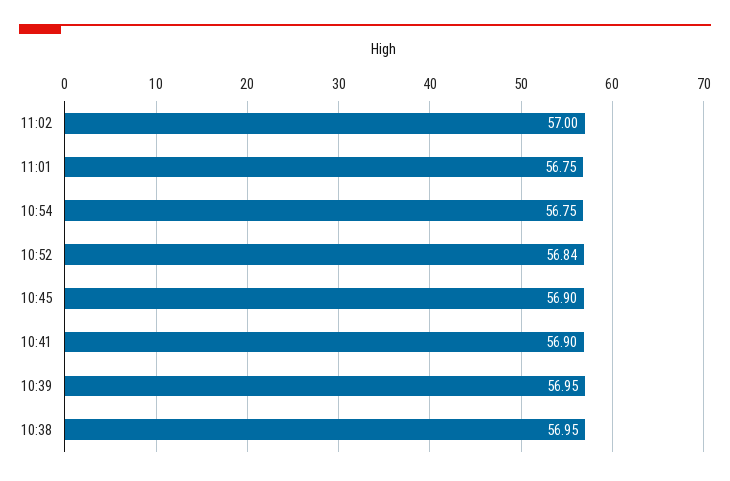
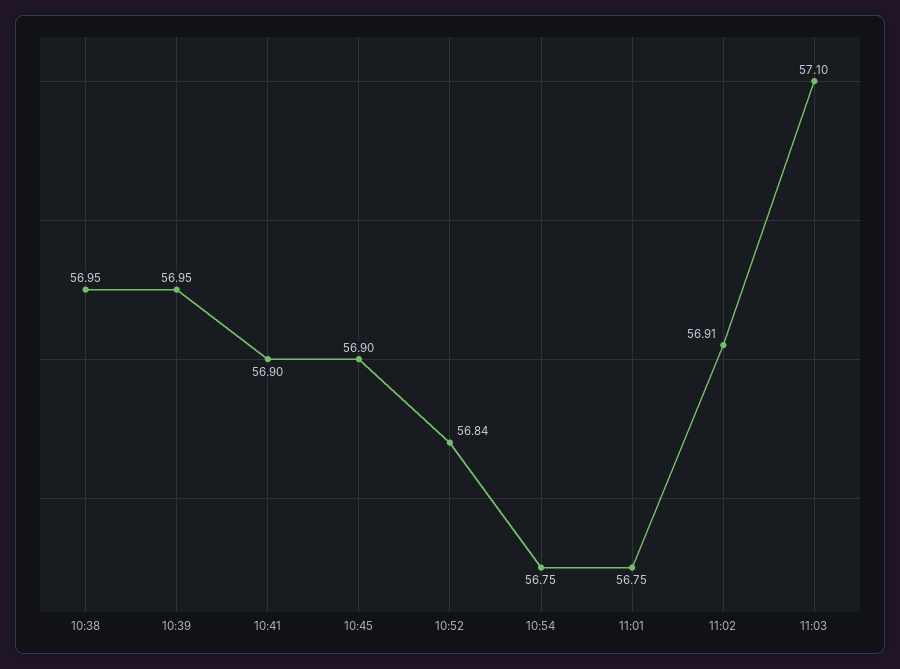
11:02: 57 -> 56.91
11:03: none -> 57.1

